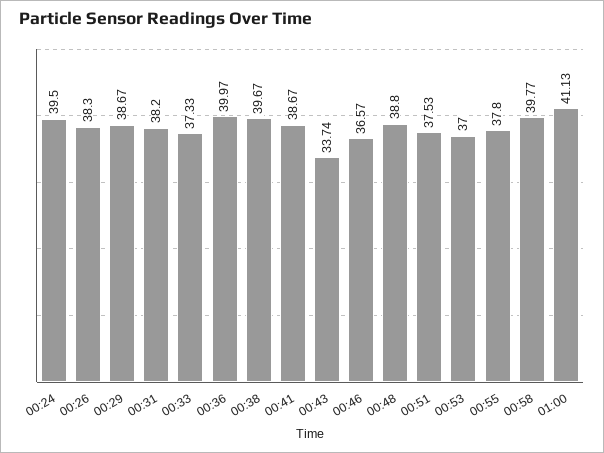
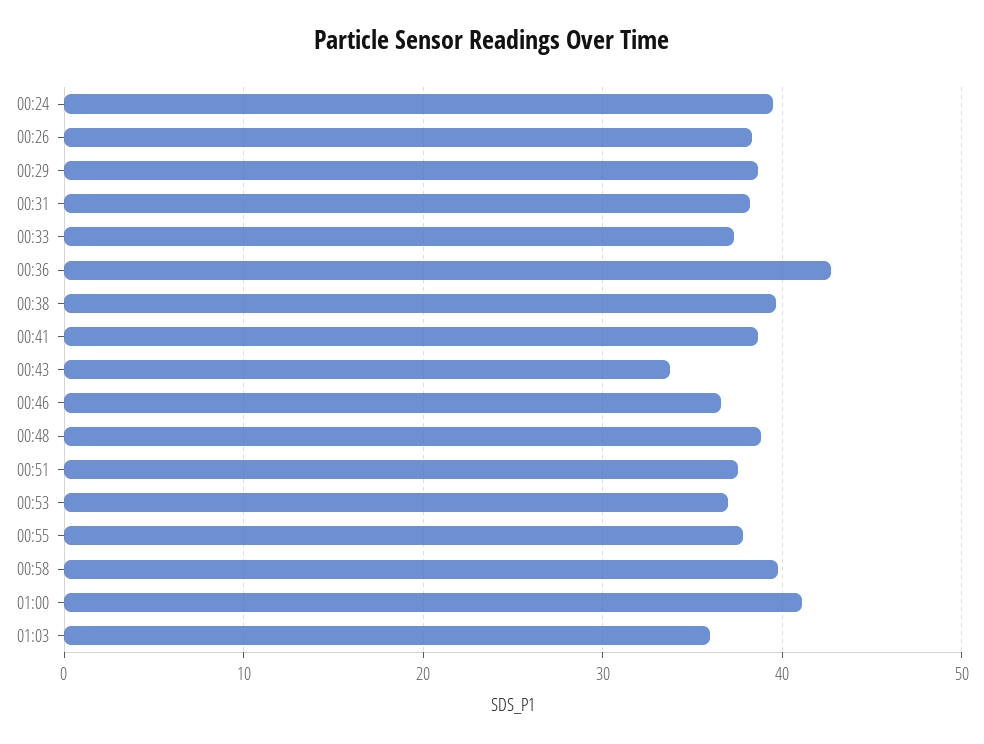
00:36: 39.97 -> 43
01:03: none -> 36

